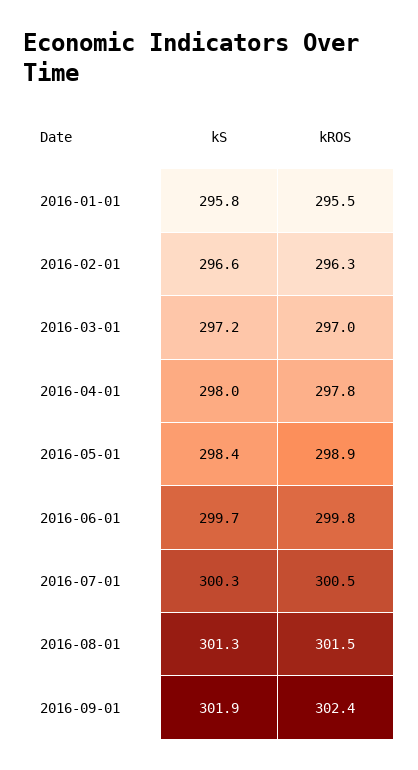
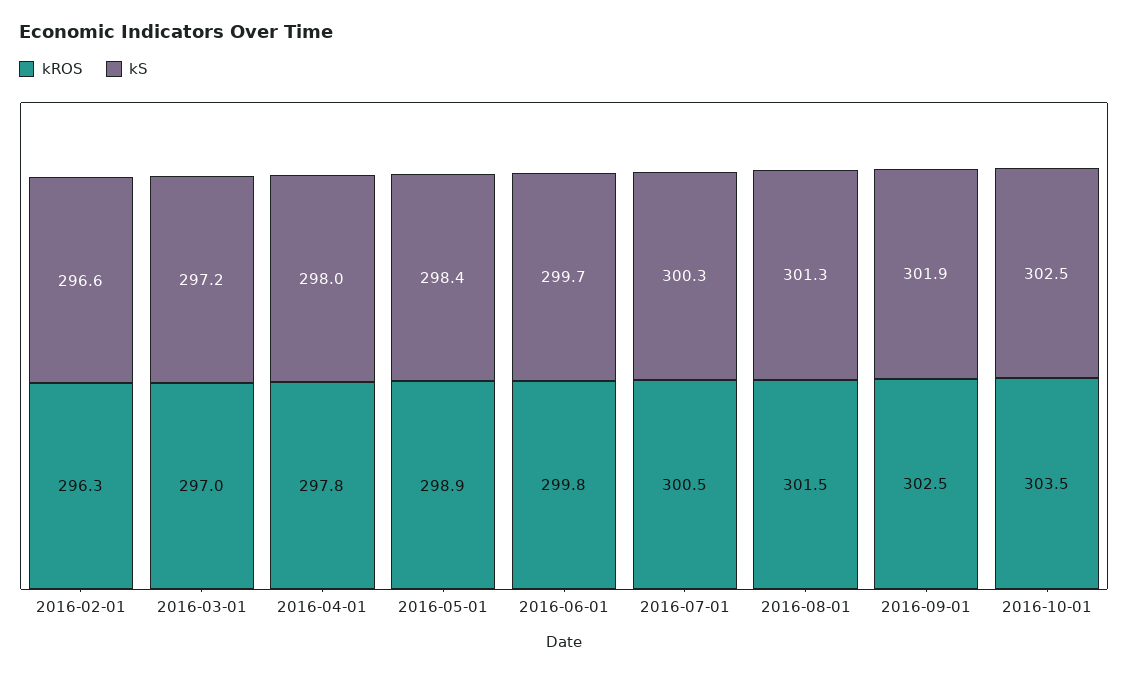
kS, 2016-01-01: 295.8 -> none
kROS, 2016-01-01: 295.5 -> none
kROS, 2016-09-01: 302.4 -> 302.5
kROS, 2016-10-01: none -> 303.5
kS, 2016-10-01: none -> 302.5

